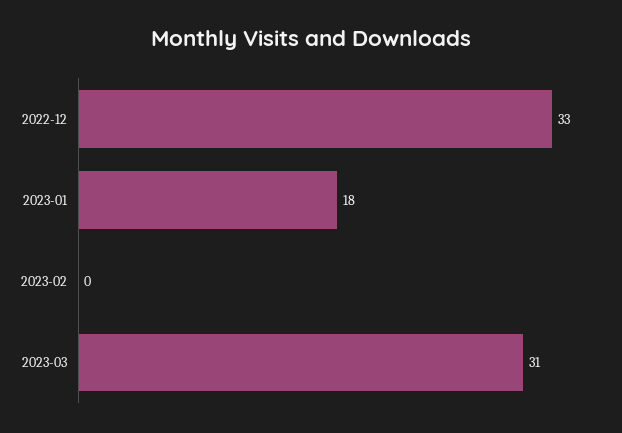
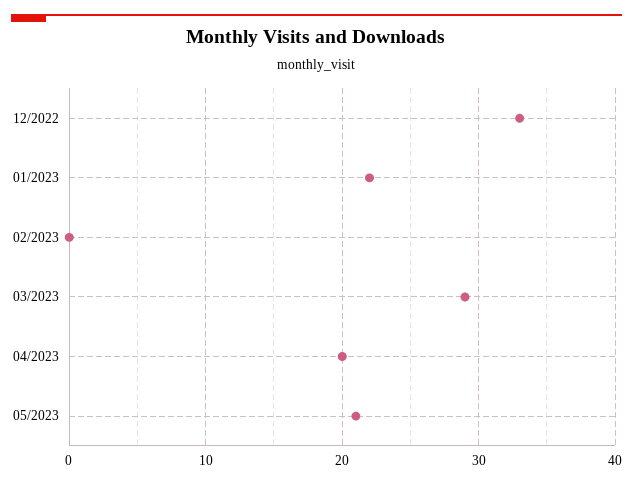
2023-01: 18 -> 22
2023-03: 31 -> 29
04/2023: none -> 20
05/2023: none -> 21

